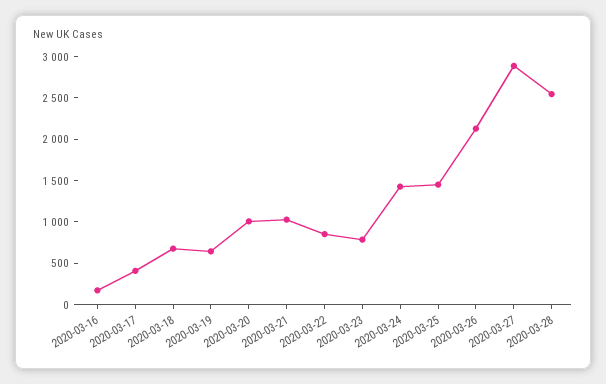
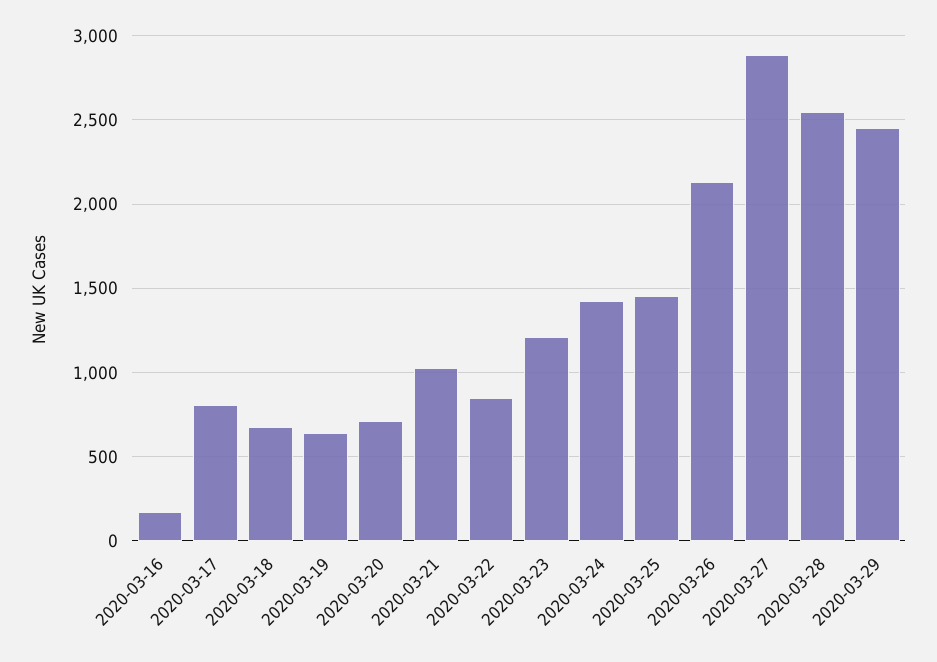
2020-03-17: 400 -> 800
2020-03-20: 1000 -> 700
2020-03-23: 800 -> 1200
2020-03-29: none -> 2450

